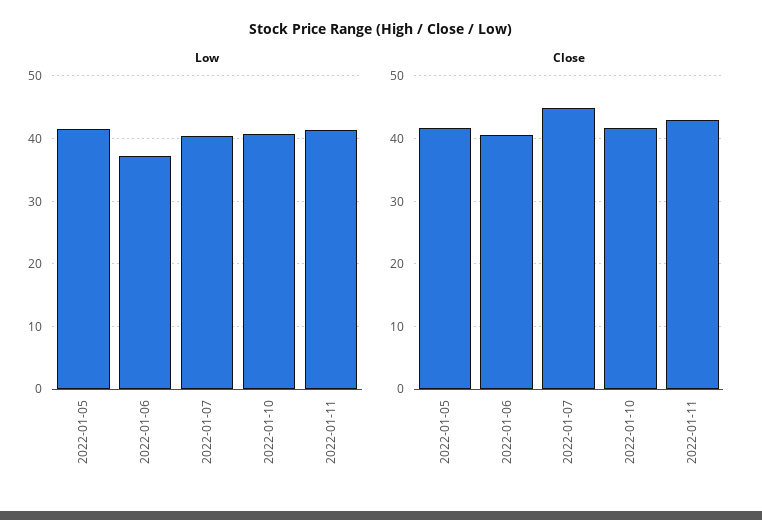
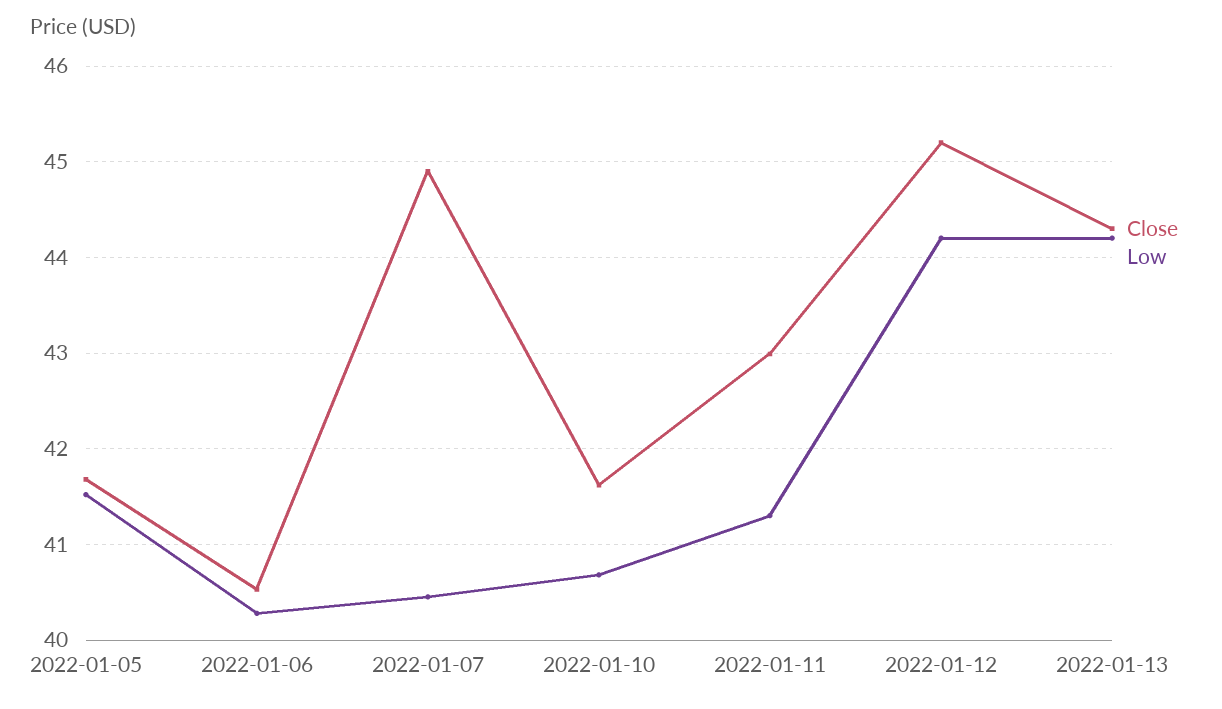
Low, 2022-01-06: 37 -> 40.3
Close, 2022-01-12: none -> 45.2
Low, 2022-01-12: none -> 44.2
Close, 2022-01-13: none -> 44.3
Low, 2022-01-13: none -> 44.2

